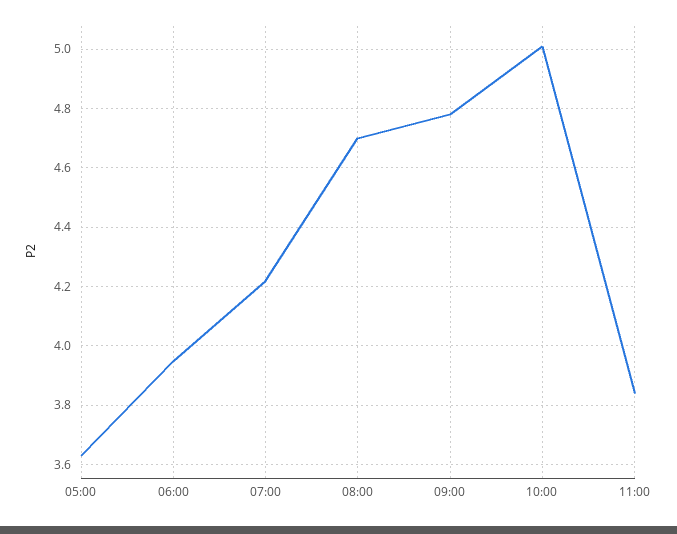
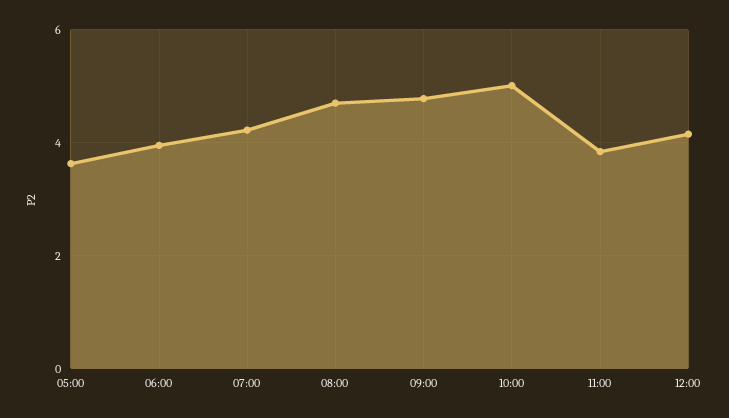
12:00: none -> 4.2

